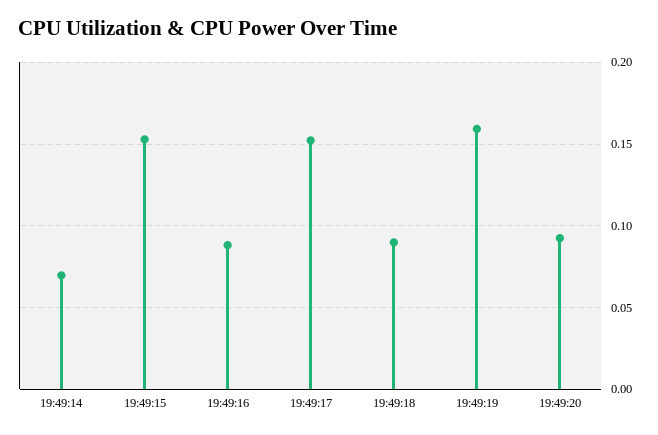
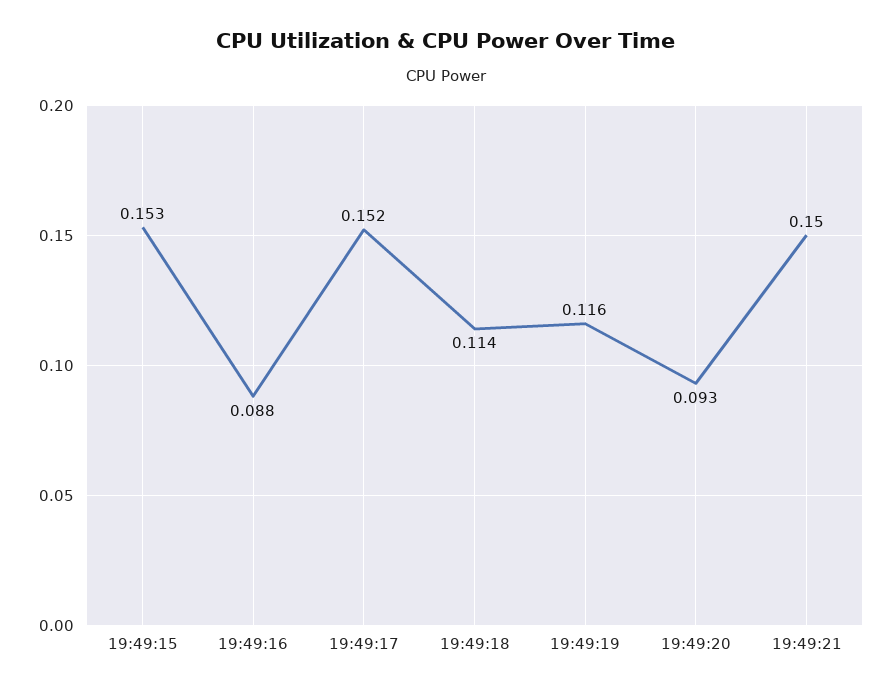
19:49:14: 0.07 -> none
19:49:18: 0.09 -> 0.114
19:49:19: 0.16 -> 0.116
19:49:21: none -> 0.15

